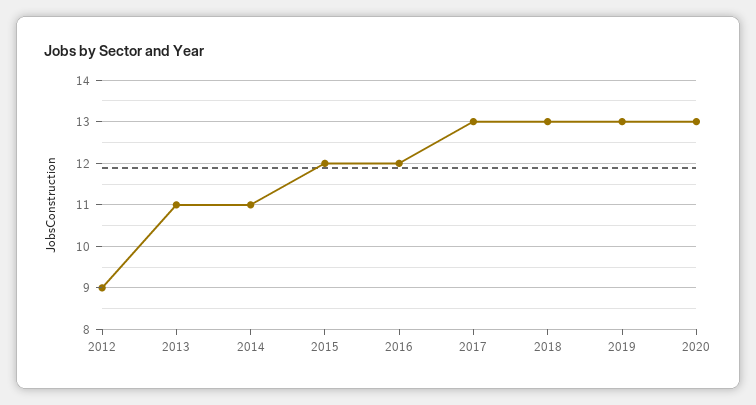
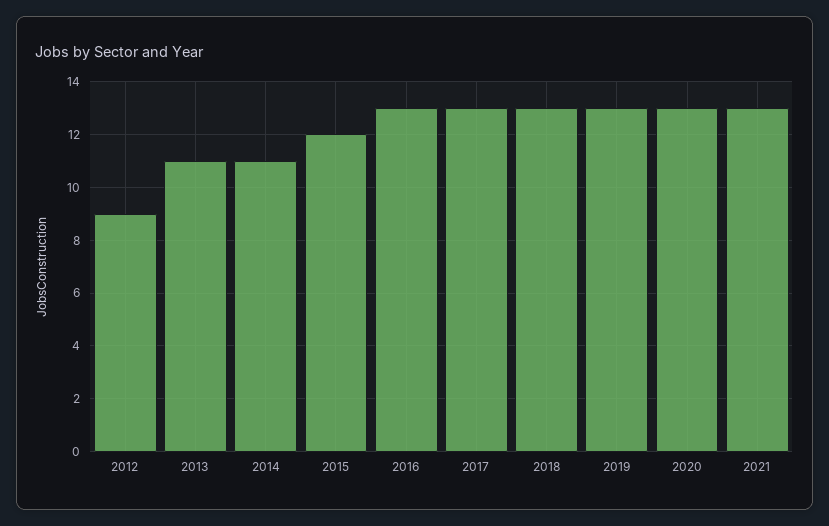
2016: 12 -> 13
2021: none -> 13

